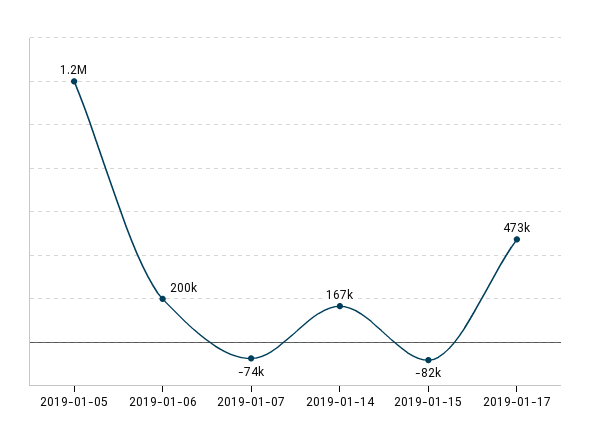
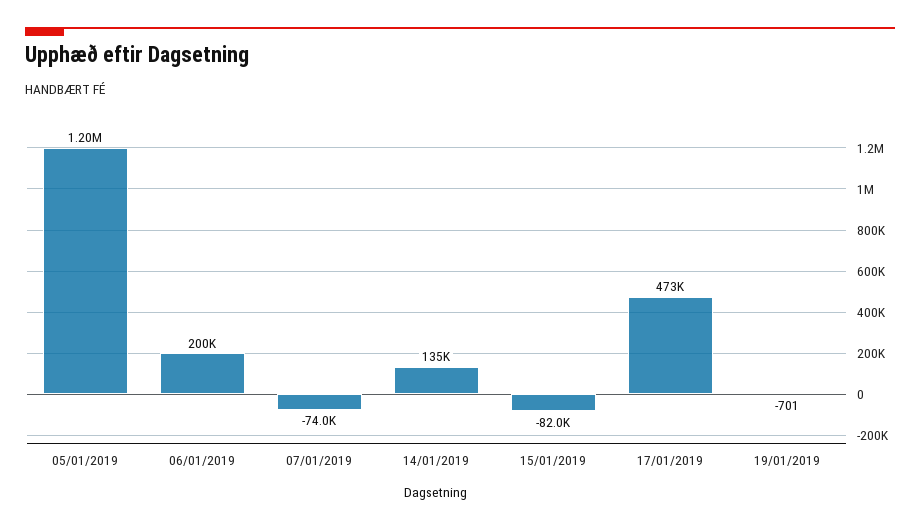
2019-01-14: 167000 -> 135000
19/01/2019: none -> -701

